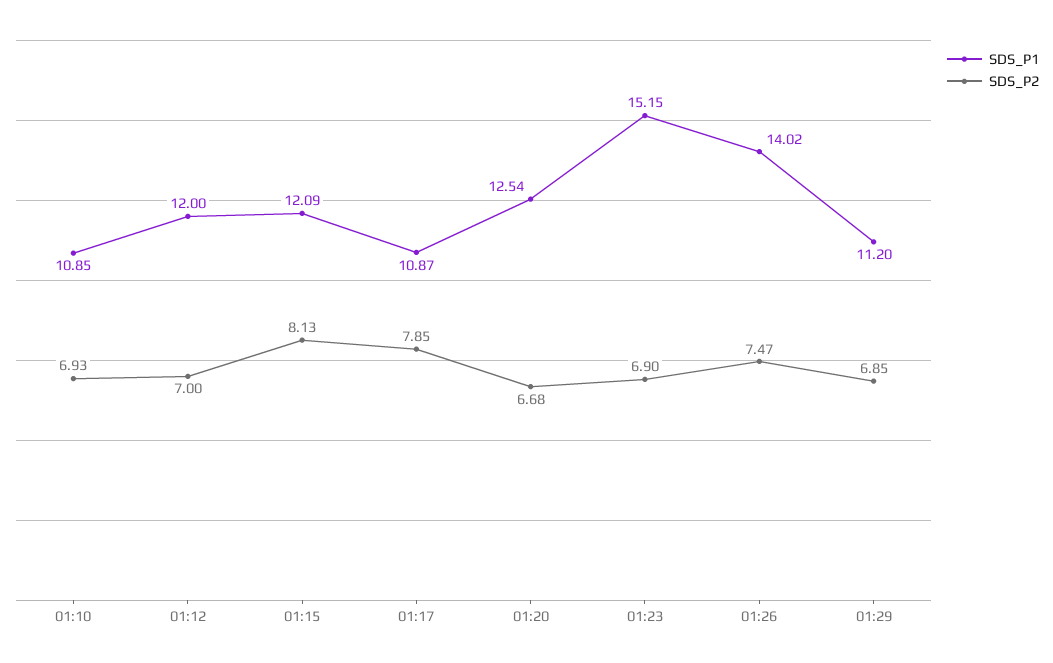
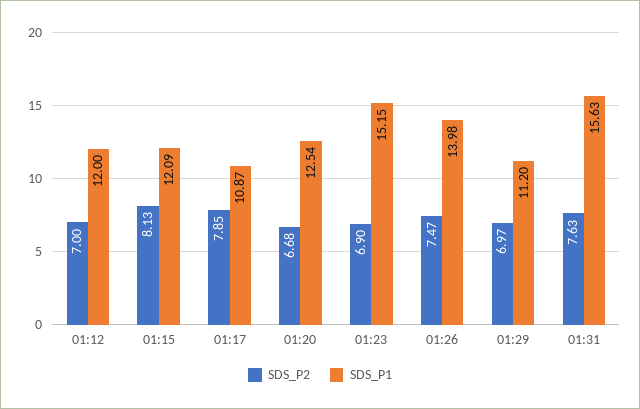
SDS_P1, 01:10: 10.85 -> none
SDS_P2, 01:10: 6.93 -> none
SDS_P1, 01:26: 14.02 -> 13.98
SDS_P2, 01:29: 6.85 -> 6.97
SDS_P2, 01:31: none -> 7.63
SDS_P1, 01:31: none -> 15.63

